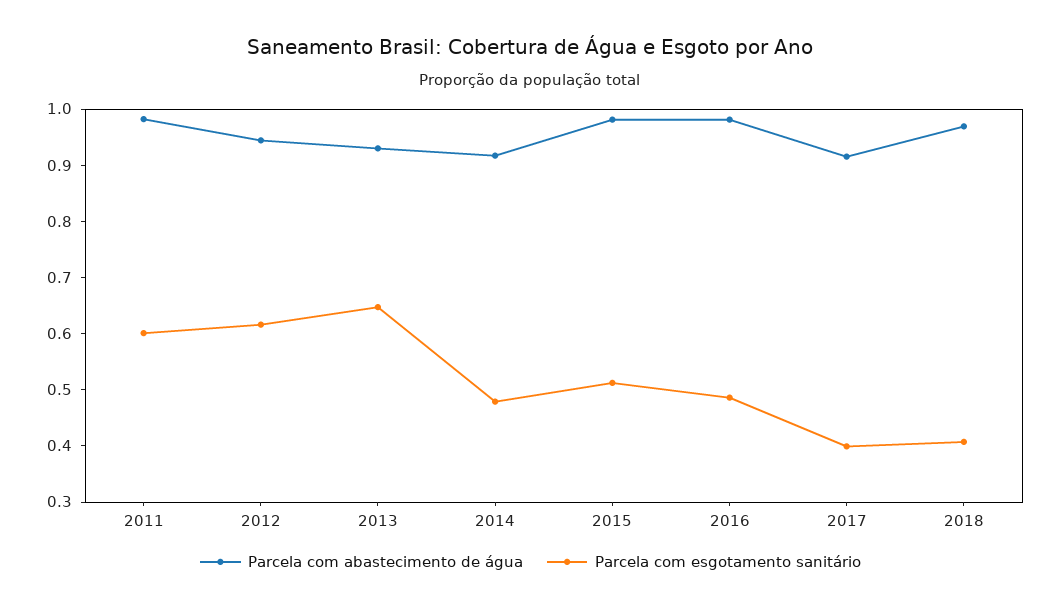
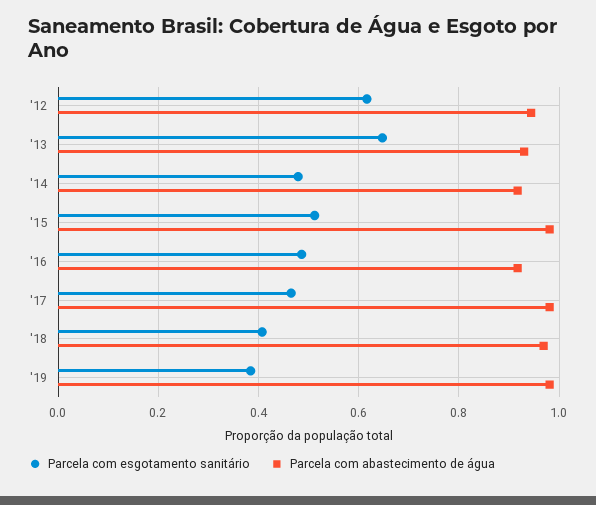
Parcela com abastecimento de água, 2011: 0.98 -> none
Parcela com esgotamento sanitário, 2011: 0.6 -> none
Parcela com abastecimento de água, 2016: 0.98 -> 0.92
Parcela com abastecimento de água, 2017: 0.92 -> 0.98
Parcela com esgotamento sanitário, 2017: 0.4 -> 0.46
Parcela com esgotamento sanitário, '19: none -> 0.38
Parcela com abastecimento de água, '19: none -> 0.98

